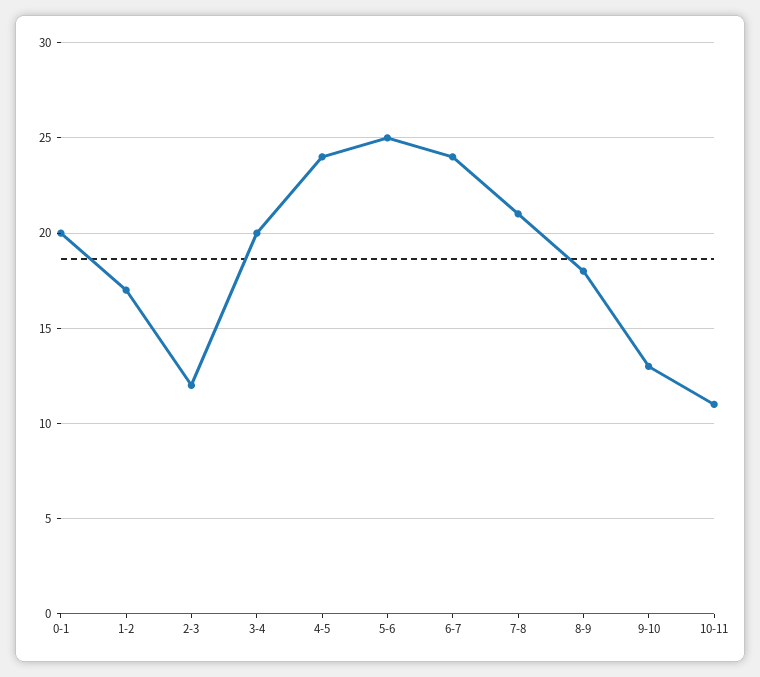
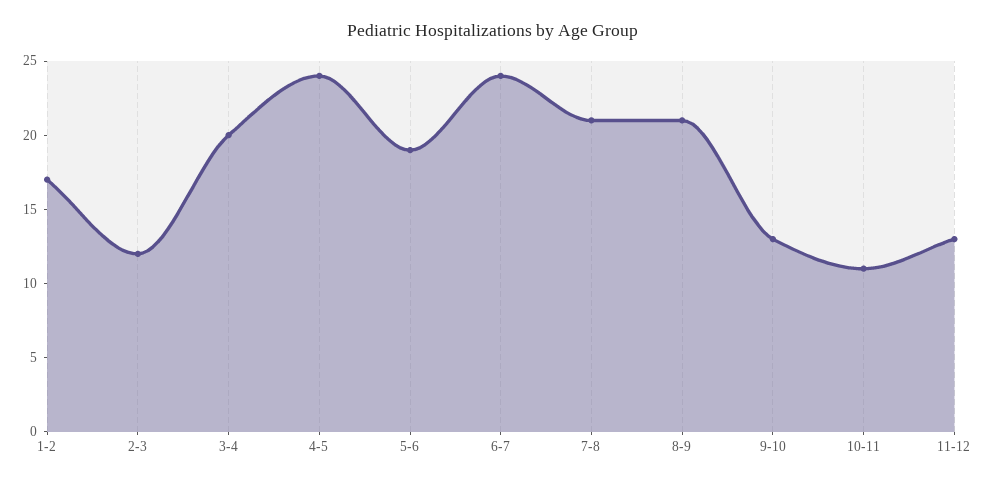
0-1: 20 -> none
5-6: 25 -> 19
8-9: 18 -> 21
11-12: none -> 13

